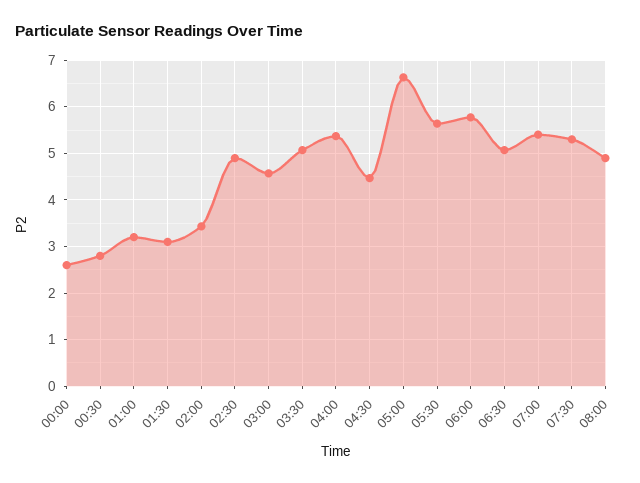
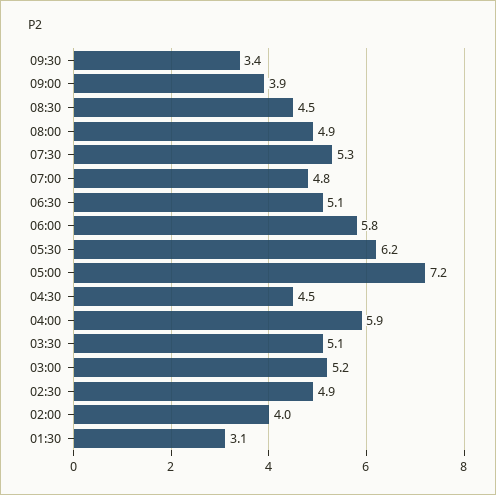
00:00: 2.6 -> none
00:30: 2.8 -> none
01:00: 3.2 -> none
02:00: 3.4 -> 4
03:00: 4.6 -> 5.2
04:00: 5.4 -> 5.9
05:00: 6.6 -> 7.2
05:30: 5.6 -> 6.2
07:00: 5.4 -> 4.8
09:30: none -> 3.4
09:00: none -> 3.9
08:30: none -> 4.5

